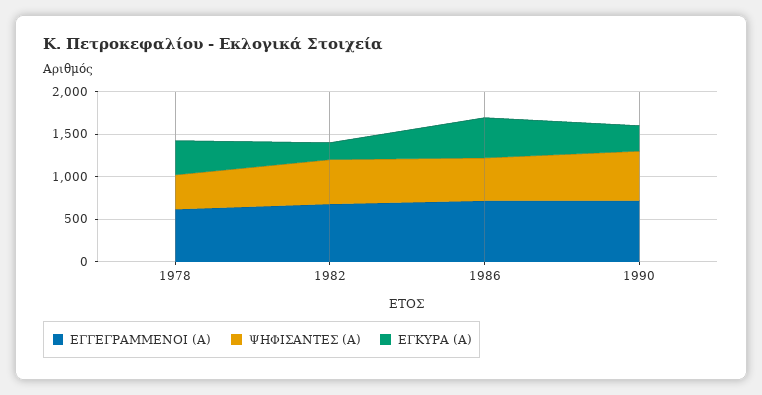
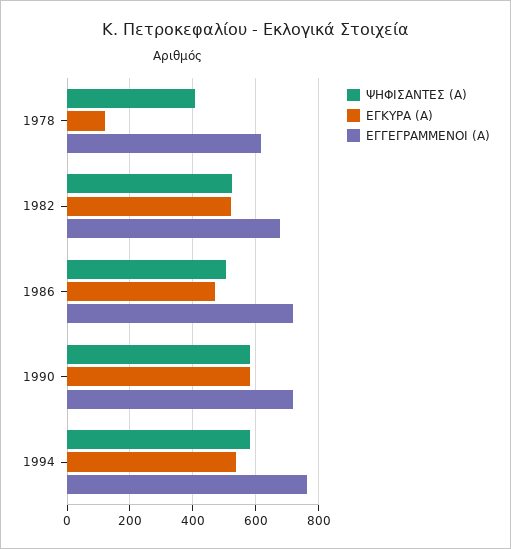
ΕΓΚΥΡΑ (Α), 1978: 400 -> 120
ΕΓΚΥΡΑ (Α), 1982: 200 -> 520
ΕΓΚΥΡΑ (Α), 1990: 300 -> 580
ΨΗΦΙΣΑΝΤΕΣ (Α), 1994: none -> 580
ΕΓΚΥΡΑ (Α), 1994: none -> 540
ΕΓΓΕΓΡΑΜΜΕΝΟΙ (Α), 1994: none -> 760

